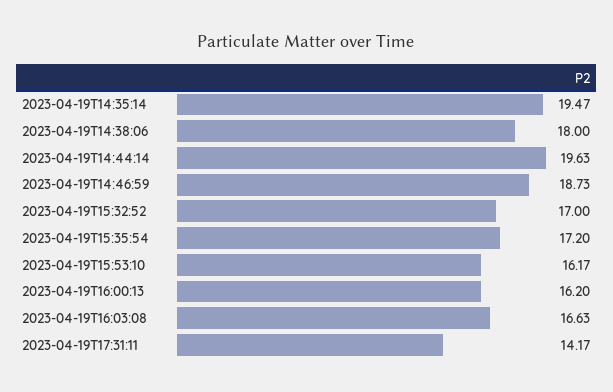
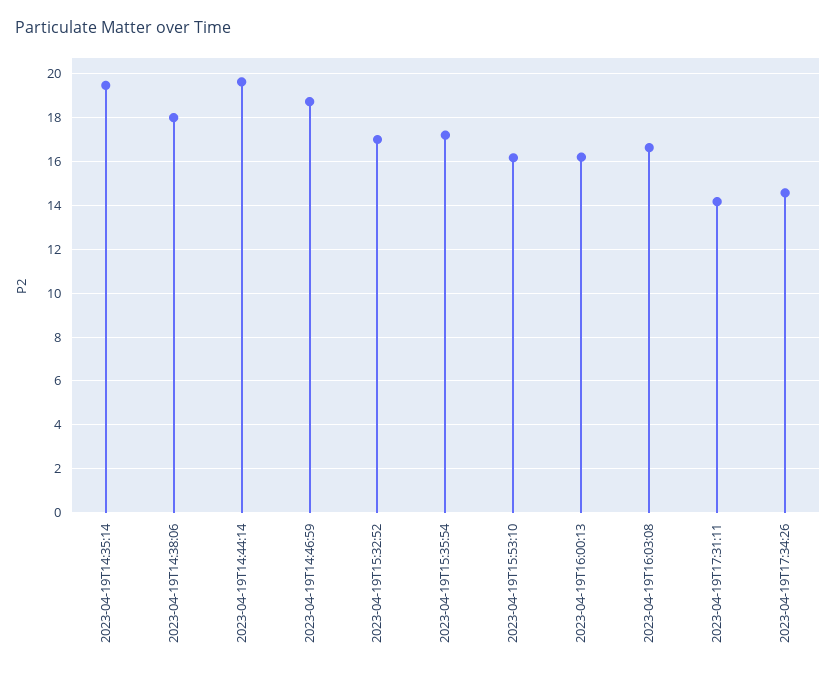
2023-04-19T17:34:26: none -> 14.5

